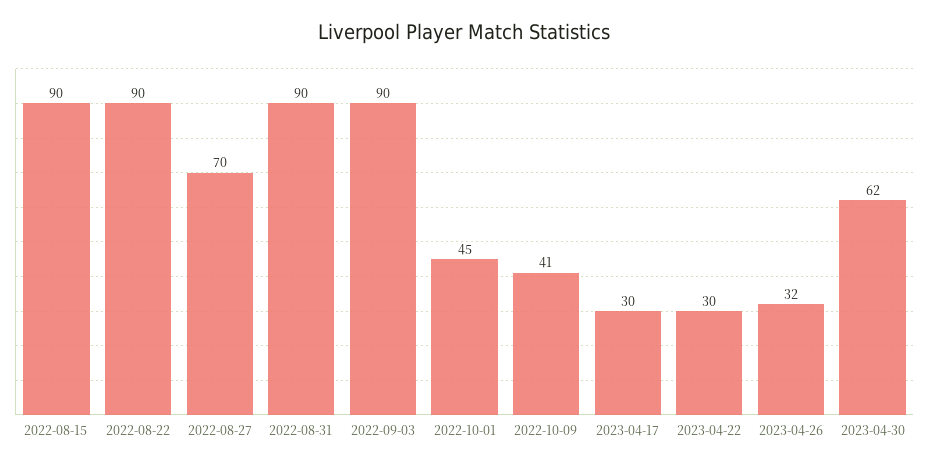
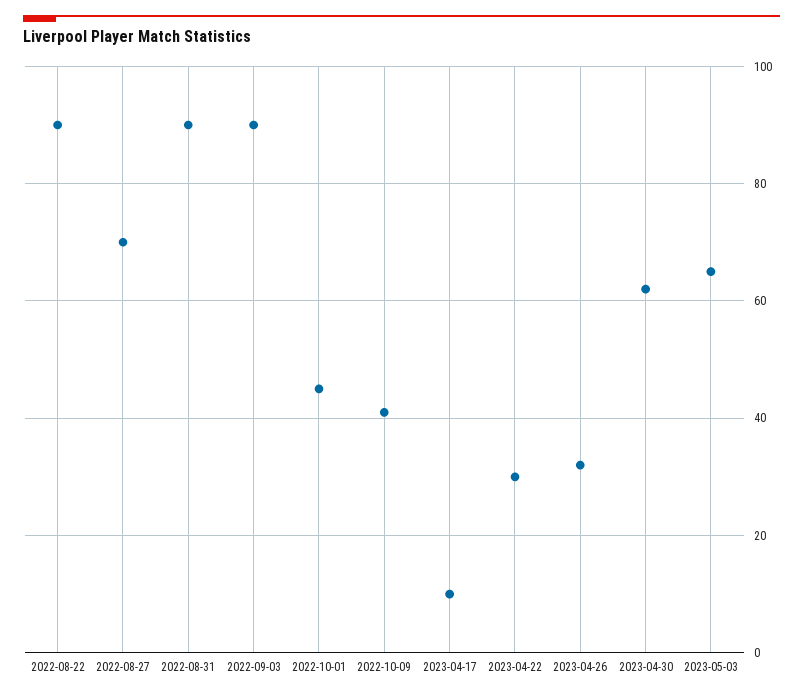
2022-08-15: 90 -> none
2023-04-17: 30 -> 10
2023-05-03: none -> 65

